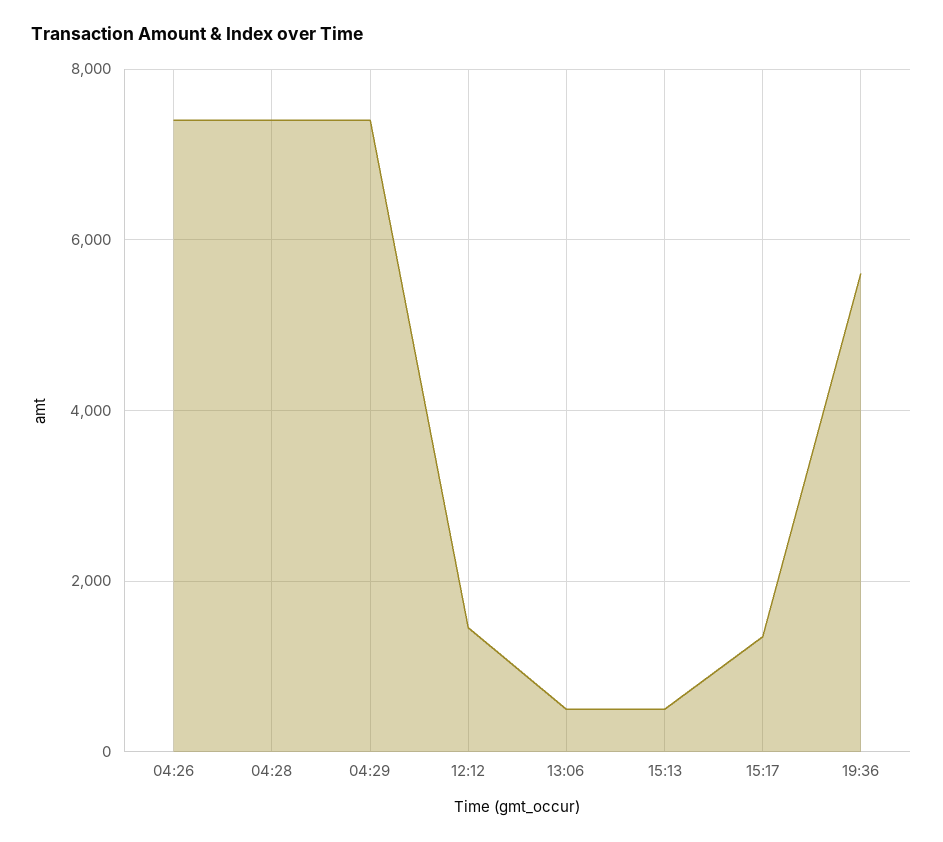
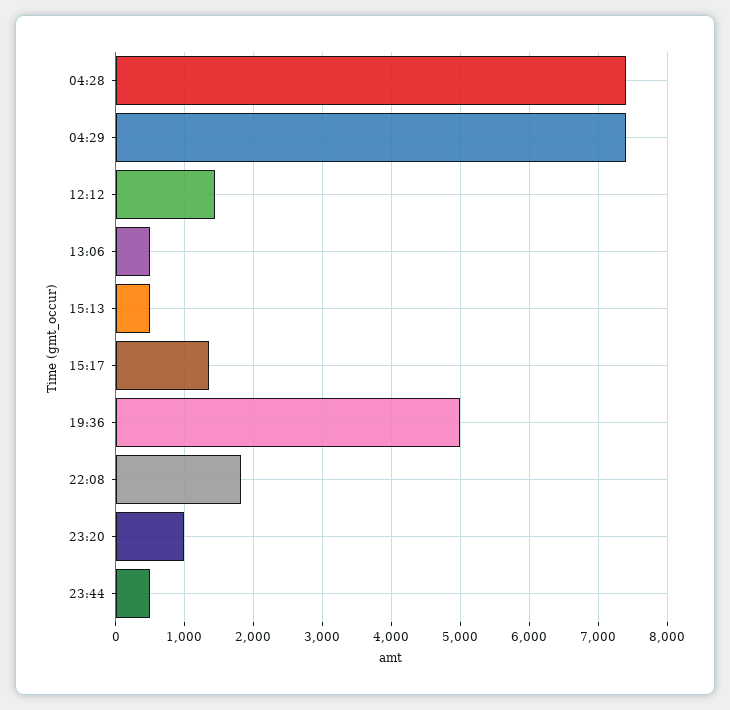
04:26: 7400 -> none
19:36: 5600 -> 5000
22:08: none -> 1800
23:20: none -> 1000
23:44: none -> 500

